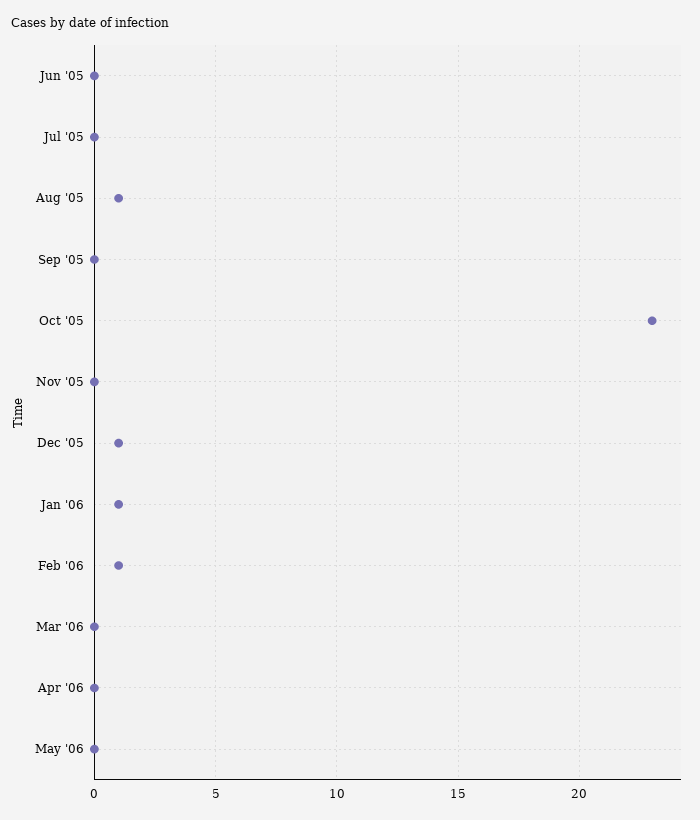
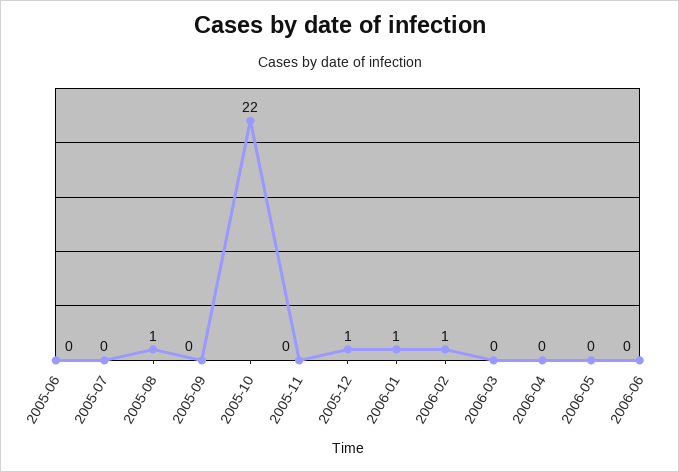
Oct '05: 23 -> 22
2006-06: none -> 0

